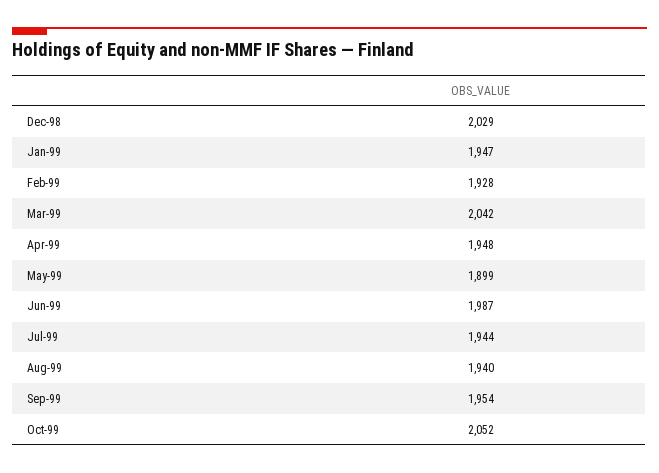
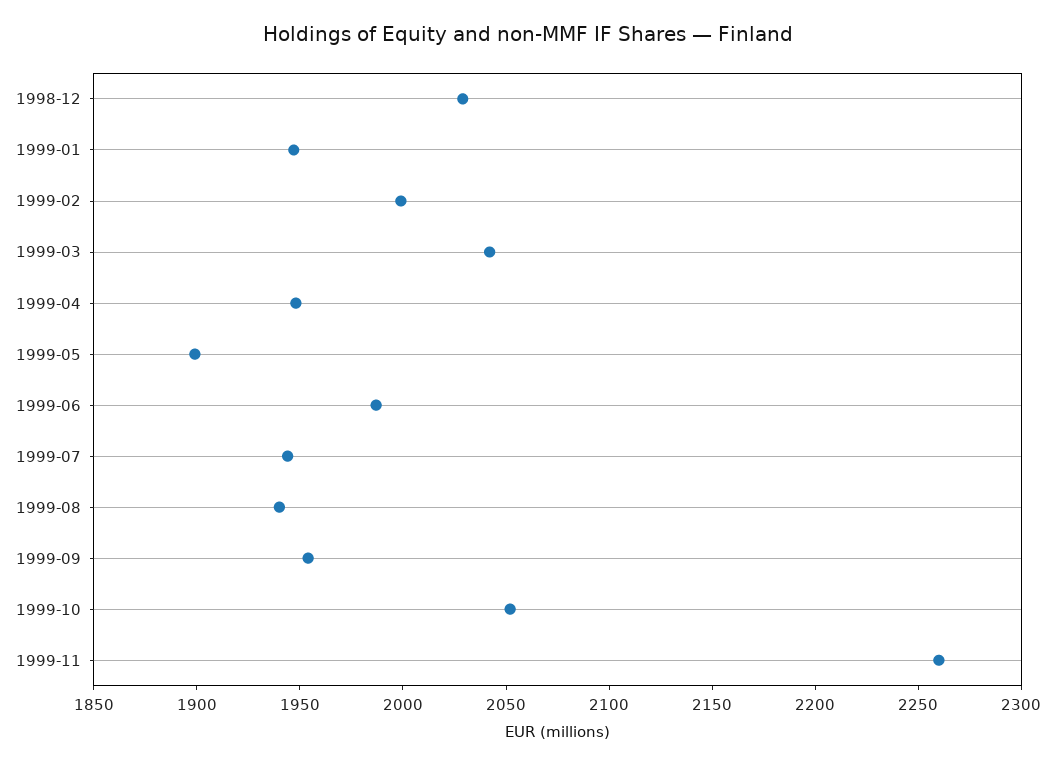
Feb-99: 1928 -> 2000
1999-11: none -> 2260

